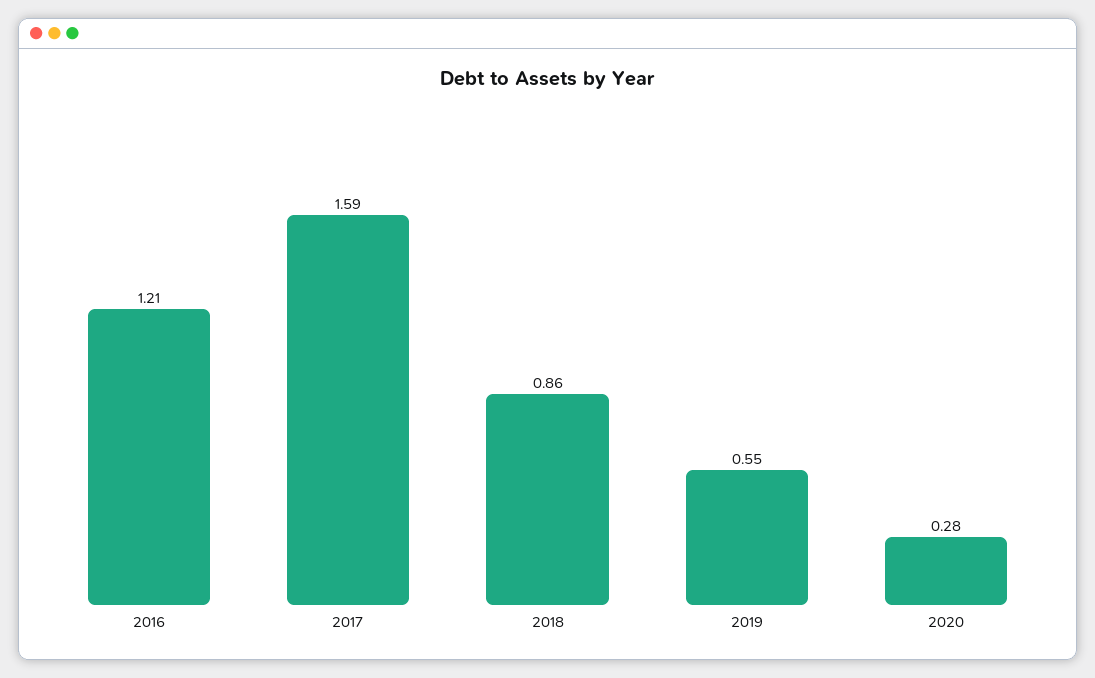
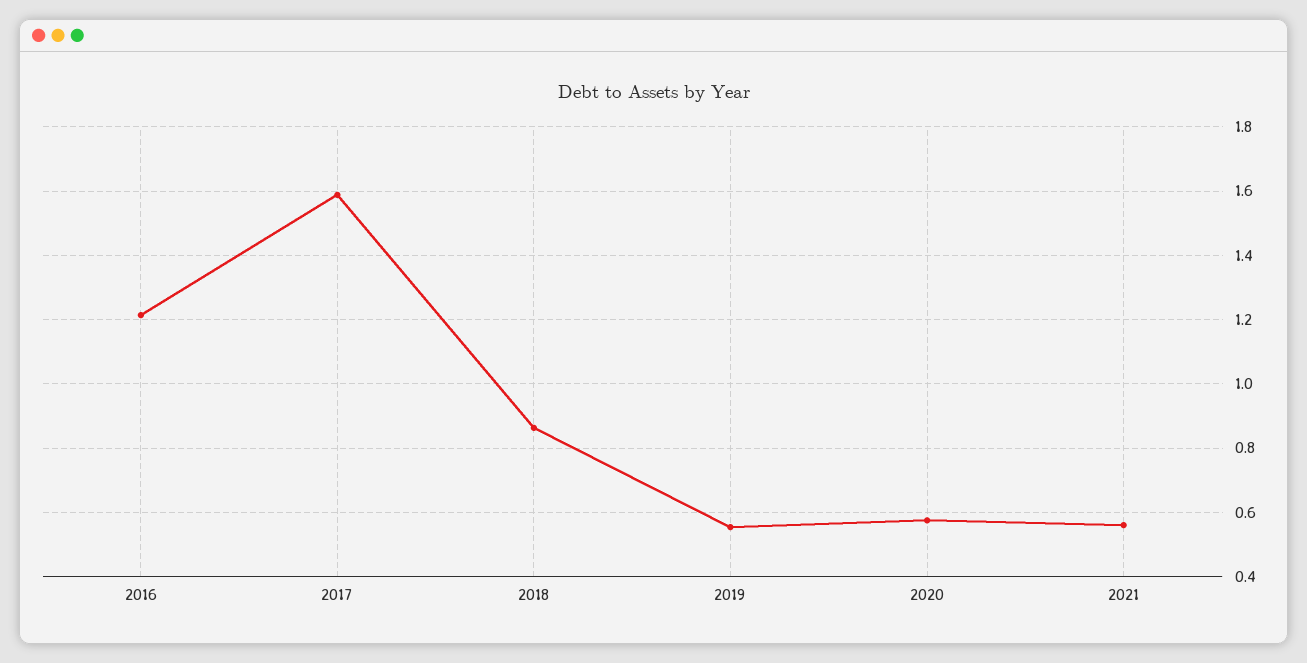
2020: 0.28 -> 0.58
2021: none -> 0.56

